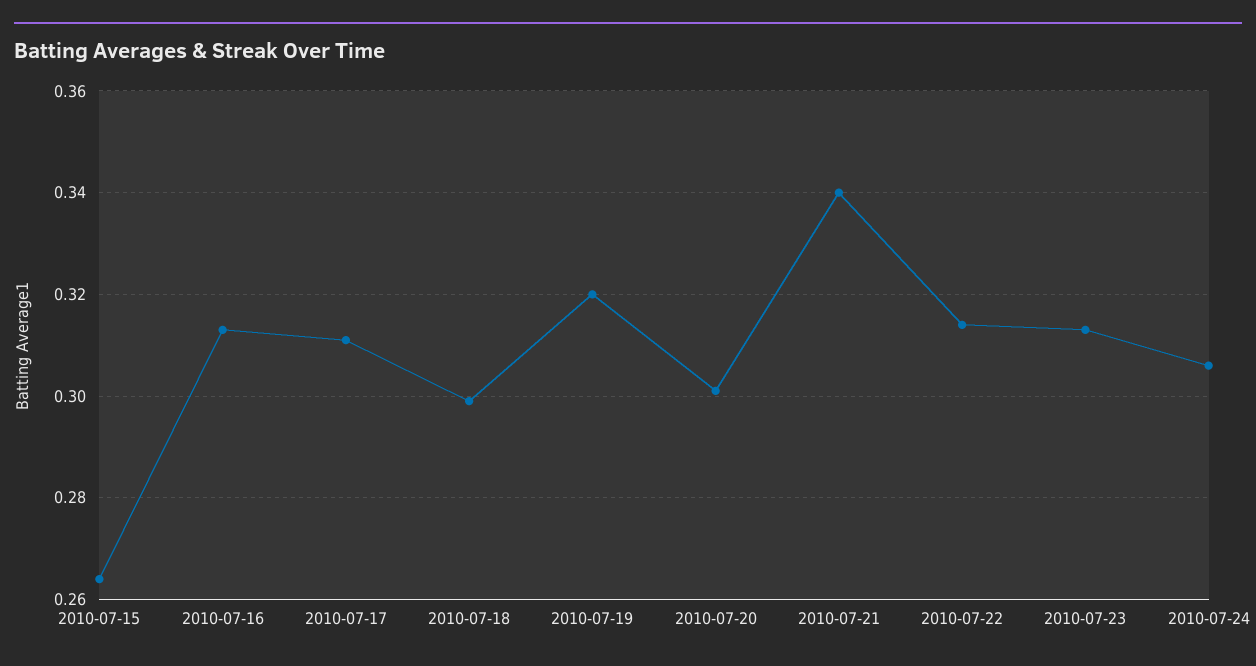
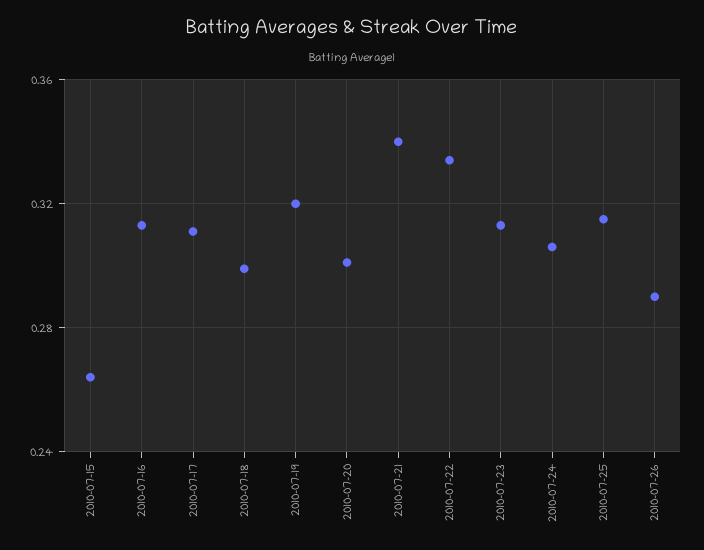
2010-07-22: 0.315 -> 0.335
2010-07-25: none -> 0.315
2010-07-26: none -> 0.29

